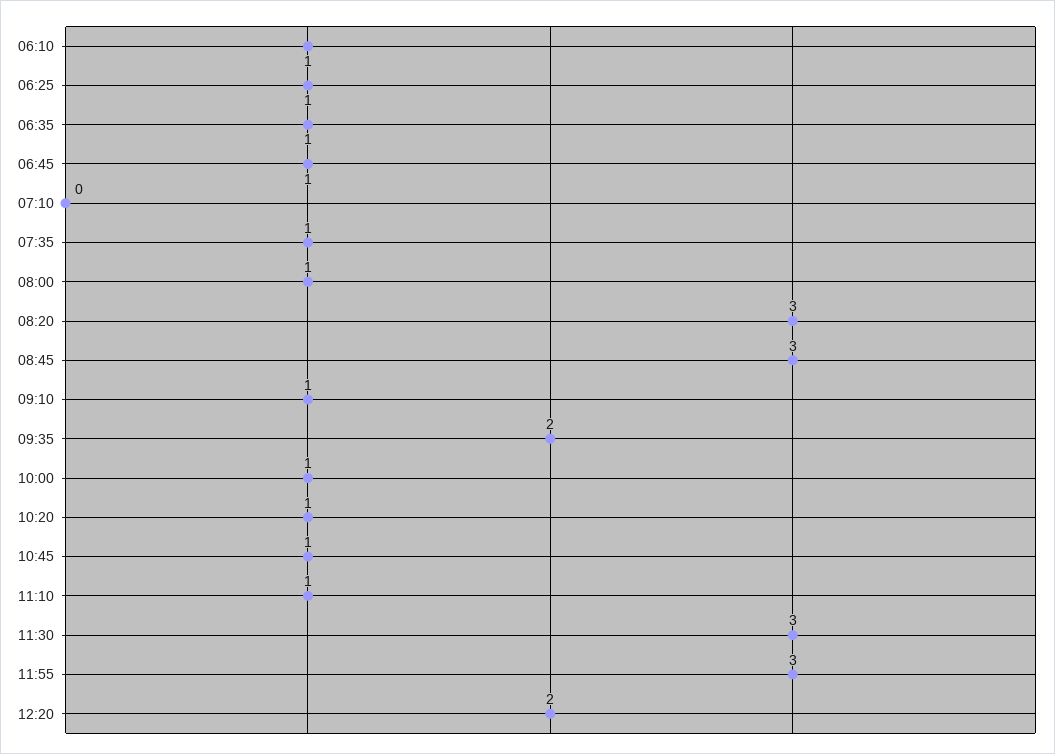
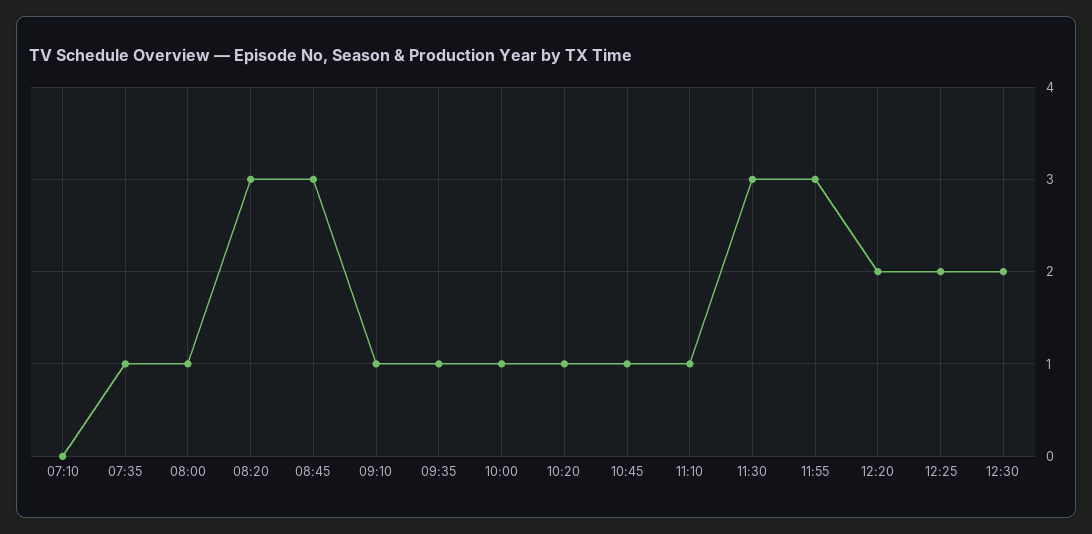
06:10: 1 -> none
06:25: 1 -> none
06:35: 1 -> none
06:45: 1 -> none
09:35: 2 -> 1
12:25: none -> 2
12:30: none -> 2

